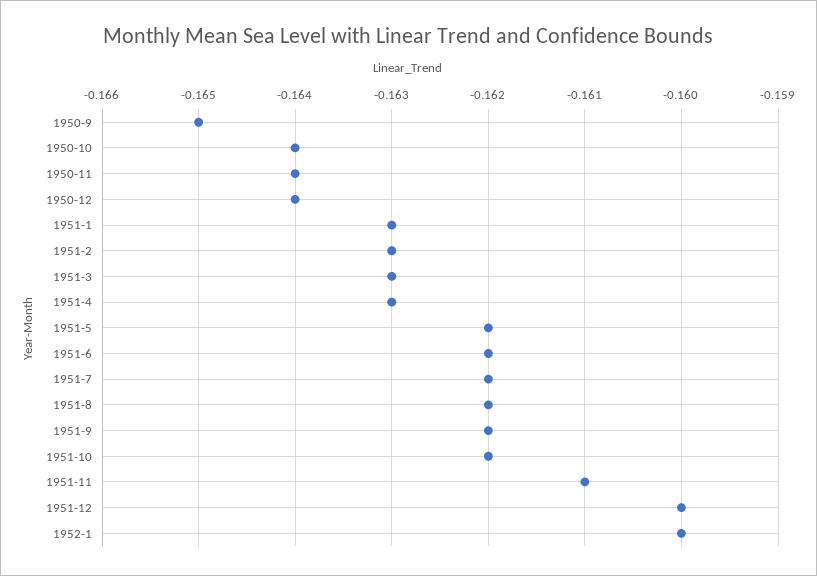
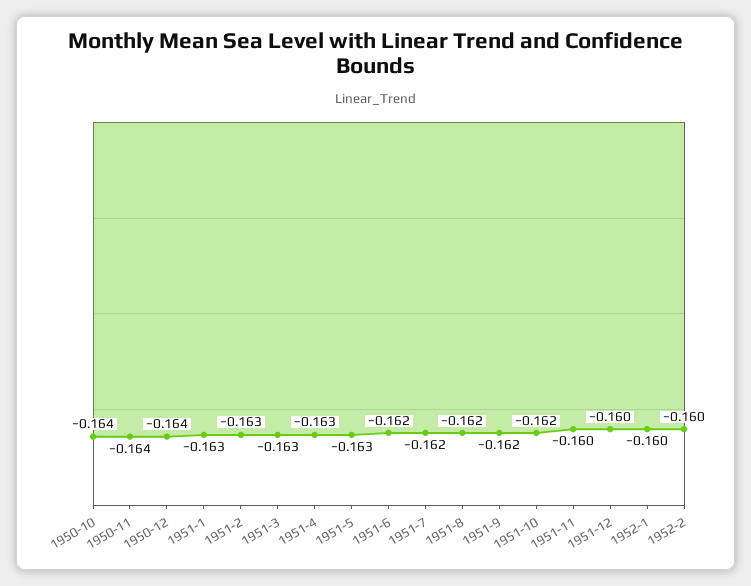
1950-9: -0.165 -> none
1951-5: -0.162 -> -0.163
1951-11: -0.161 -> -0.16
1952-2: none -> -0.16

